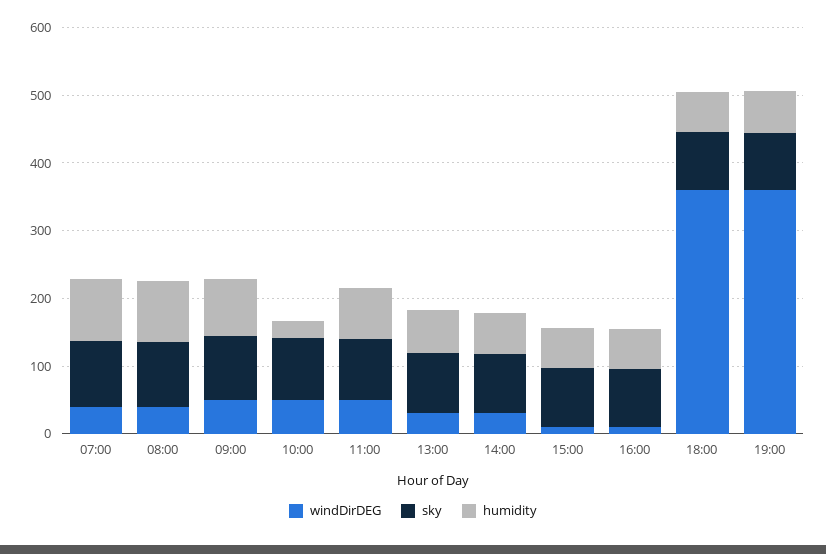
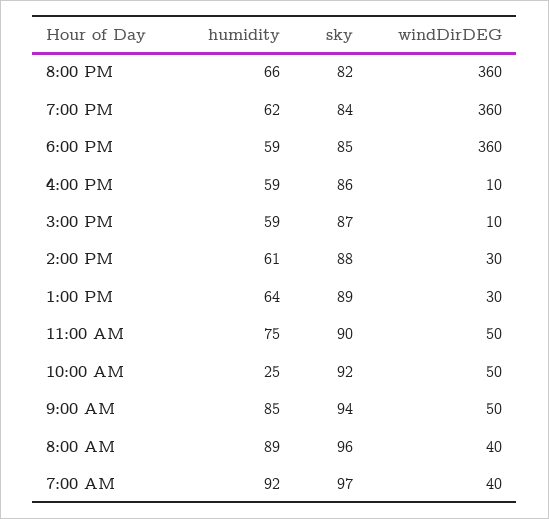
humidity, 8:00 PM: none -> 66
sky, 8:00 PM: none -> 82
windDirDEG, 8:00 PM: none -> 360

